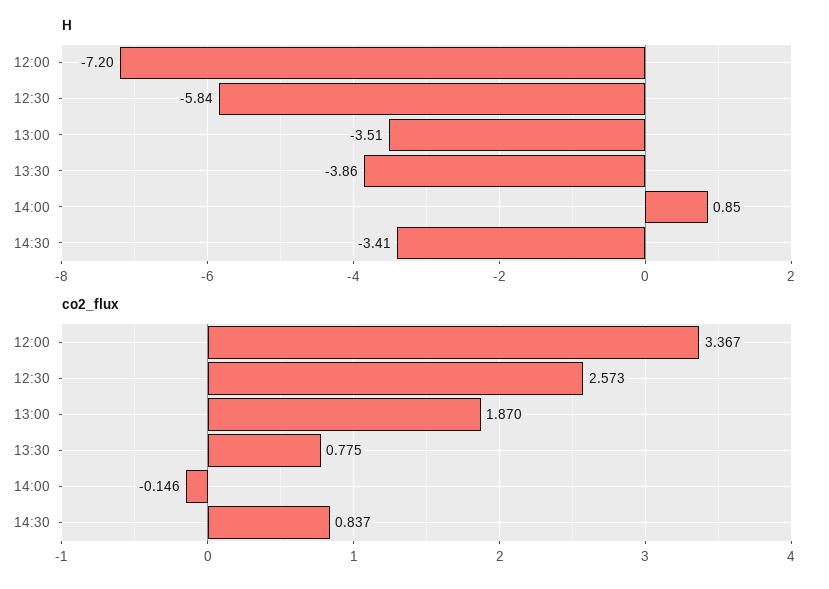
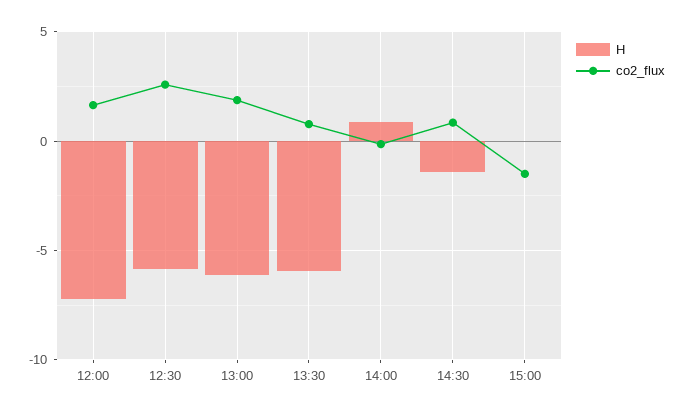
H, 13:00: -3.51 -> -6
H, 13:30: -3.86 -> -6
H, 14:30: -3.41 -> -1.5
co2_flux, 12:00: 3.367 -> 1.5
H, 15:00: none -> 0
co2_flux, 15:00: none -> -1.5

